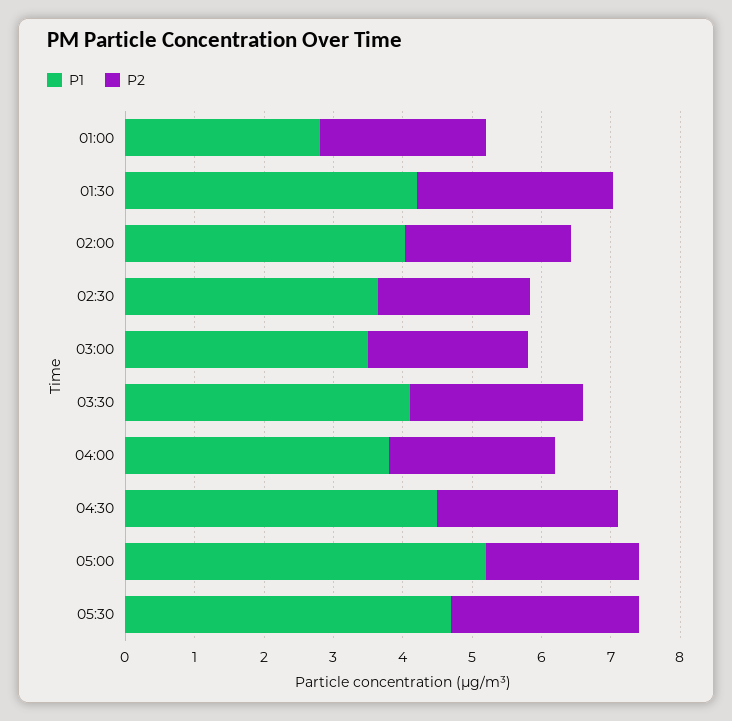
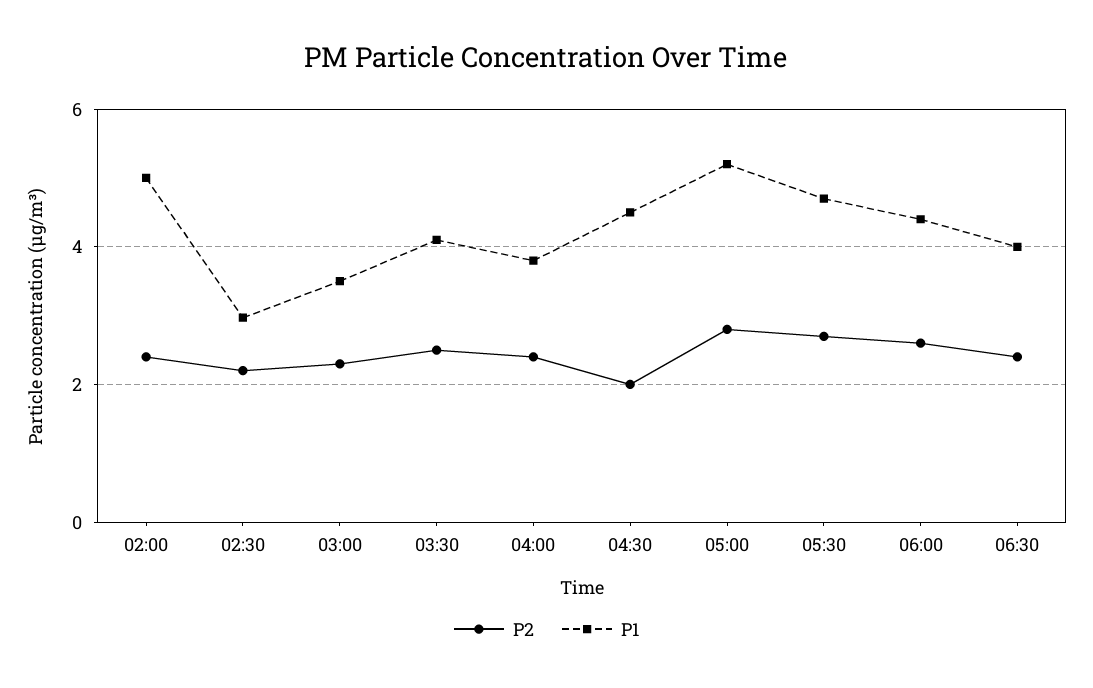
P1, 01:00: 2.8 -> none
P2, 01:00: 2.4 -> none
P1, 01:30: 4.2 -> none
P2, 01:30: 2.8 -> none
P1, 02:00: 4 -> 5
P1, 02:30: 3.6 -> 3
P2, 04:30: 2.6 -> 2
P2, 05:00: 2.2 -> 2.8
P2, 06:00: none -> 2.6
P1, 06:00: none -> 4.4
P2, 06:30: none -> 2.4
P1, 06:30: none -> 4

